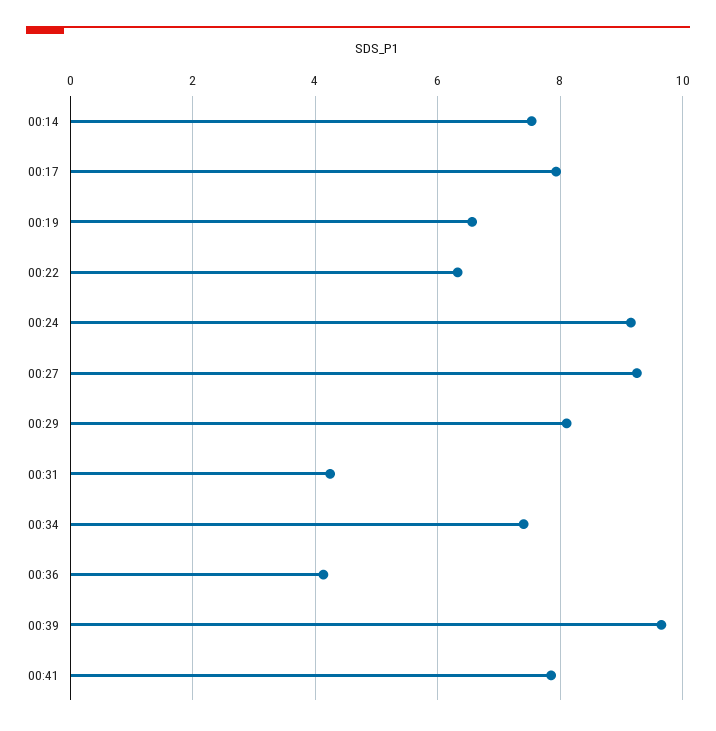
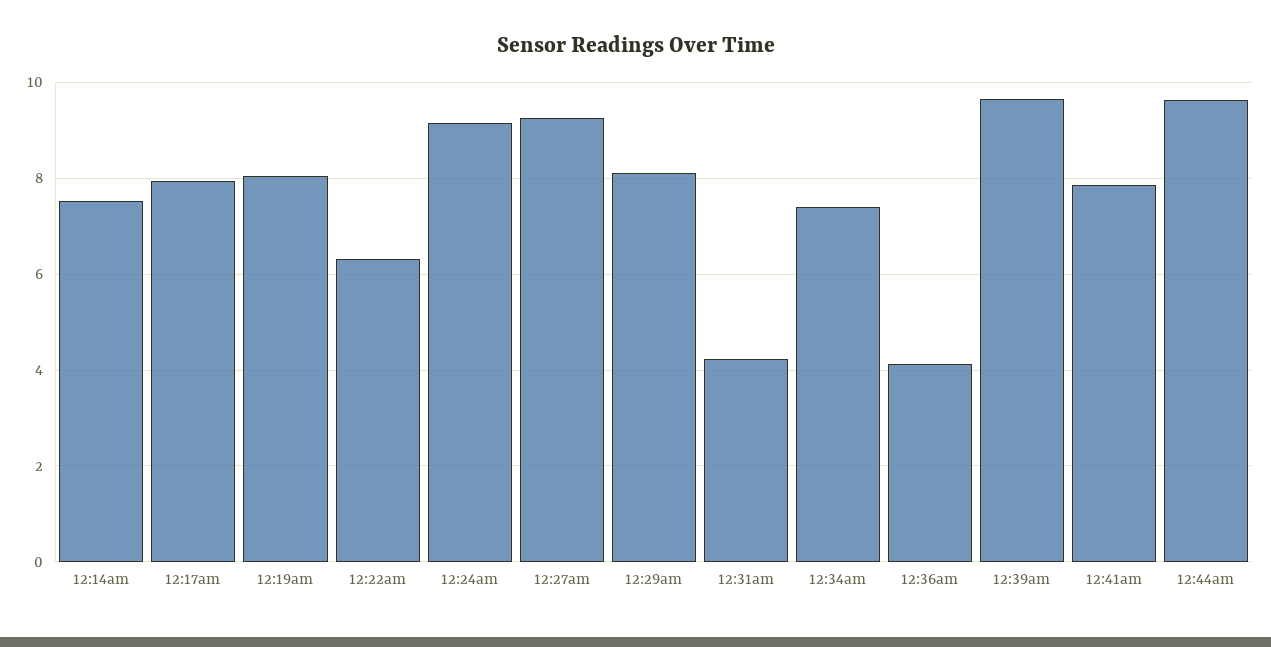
00:19: 6.6 -> 8
12:44am: none -> 9.6

